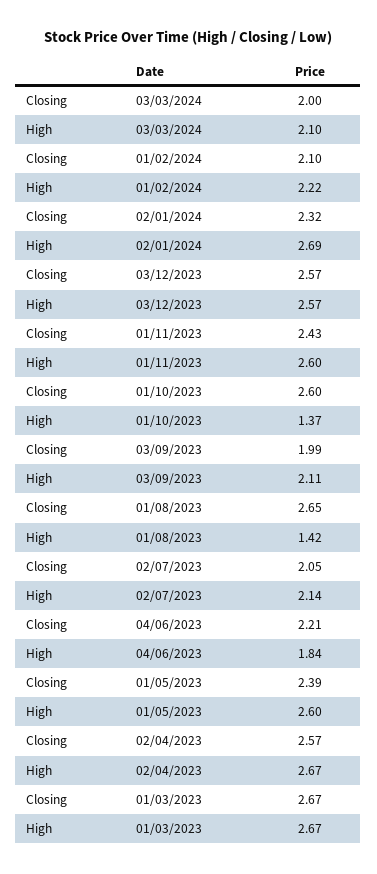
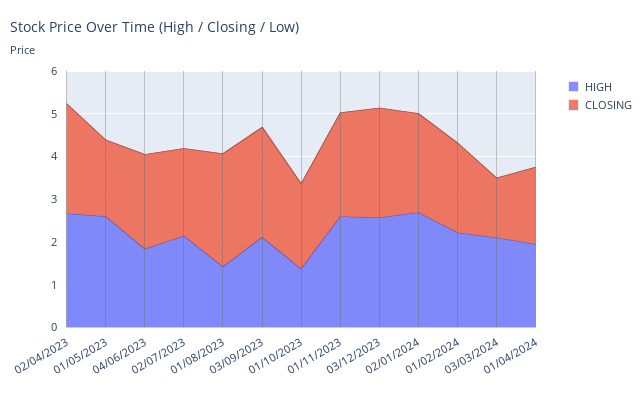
Closing, 03/03/2024: 2 -> 1.4
Closing, 01/10/2023: 2.6 -> 2
Closing, 03/09/2023: 1.99 -> 2.6
Closing, 01/05/2023: 2.39 -> 1.8
Closing, 01/03/2023: 2.67 -> none
High, 01/03/2023: 2.67 -> none
High, 01/04/2024: none -> 2
Closing, 01/04/2024: none -> 1.8

